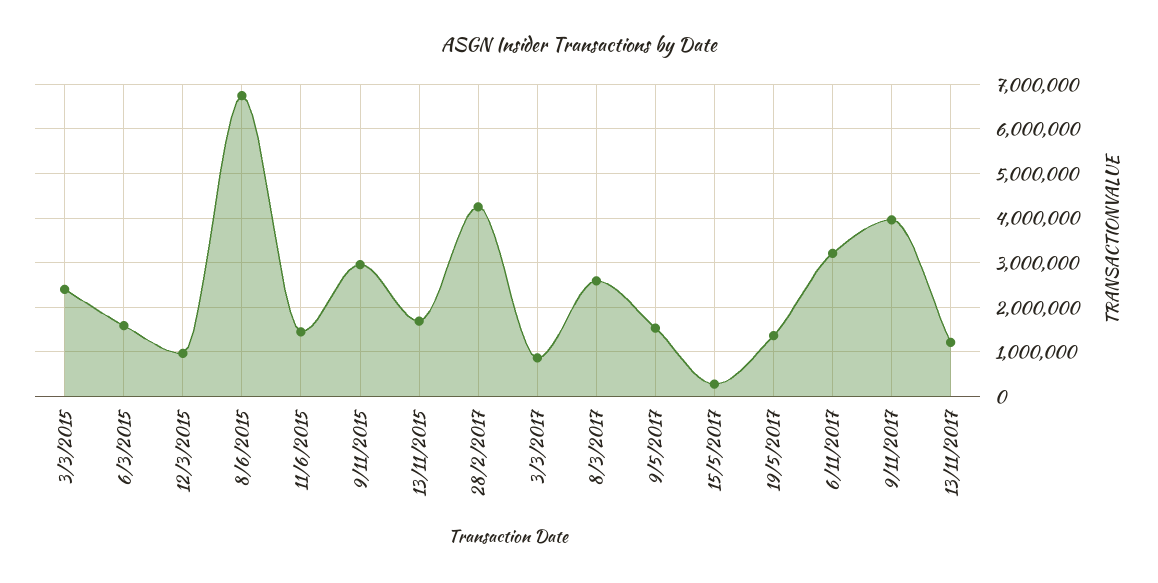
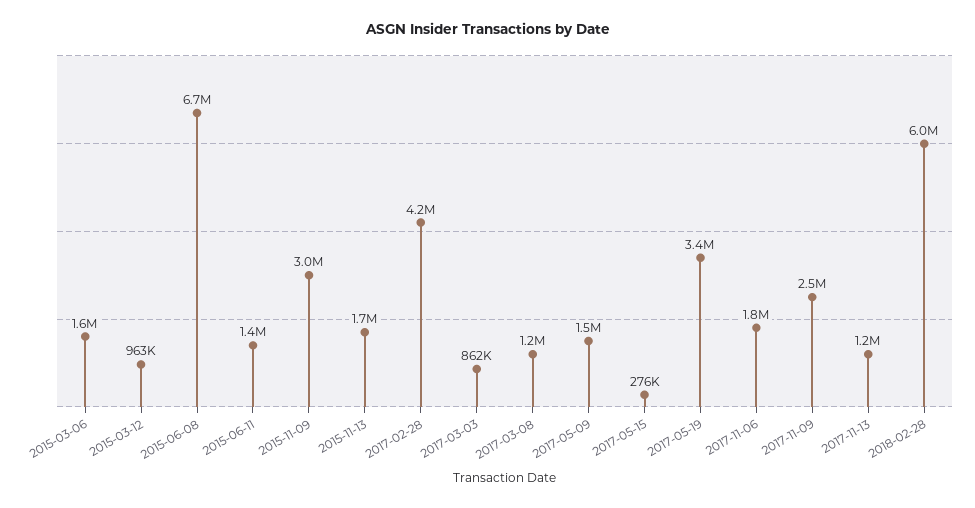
3/3/2015: 2400000 -> none
8/3/2017: 2600000 -> 1200000
19/5/2017: 1400000 -> 3400000
6/11/2017: 3200000 -> 1800000
9/11/2017: 4000000 -> 2500000
2018-02-28: none -> 6000000

